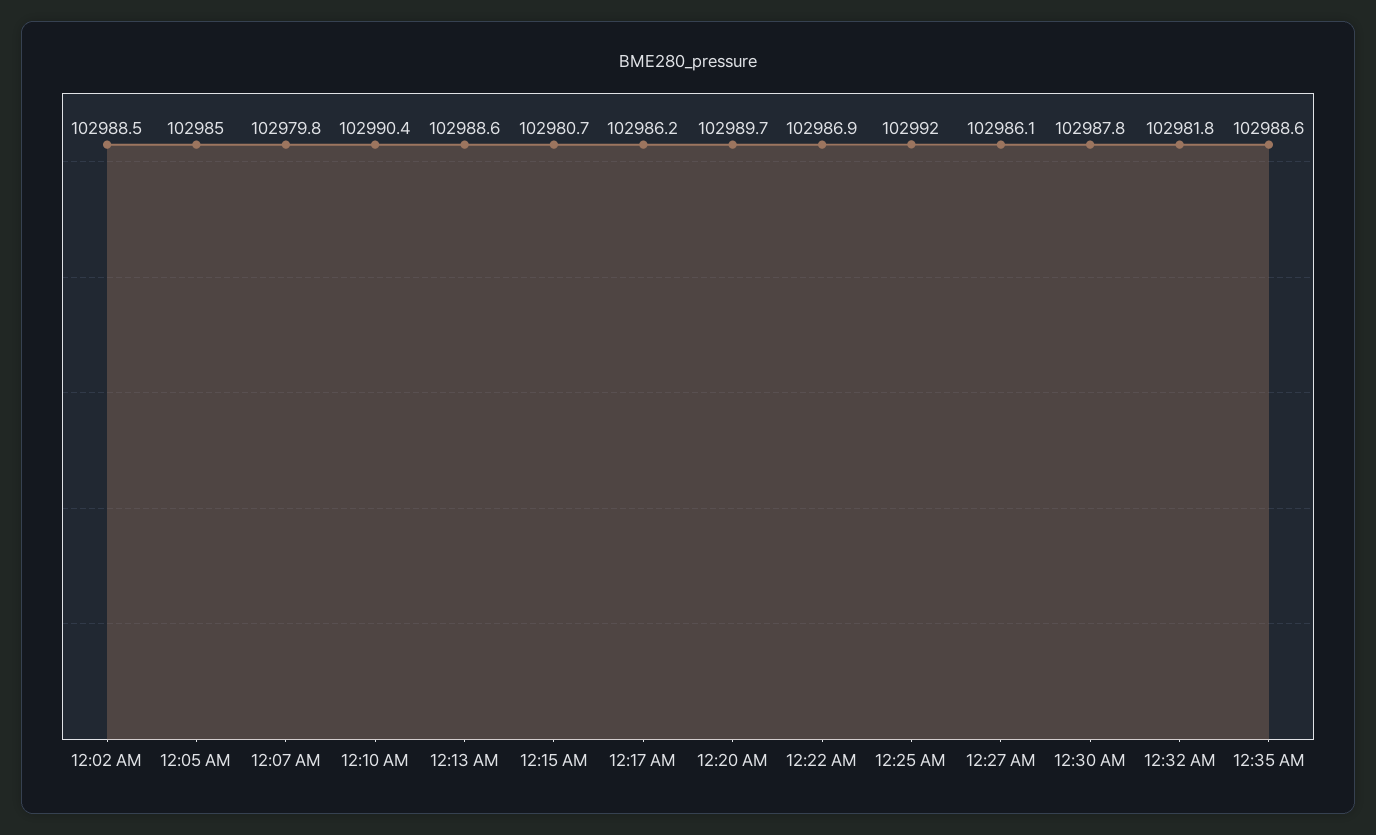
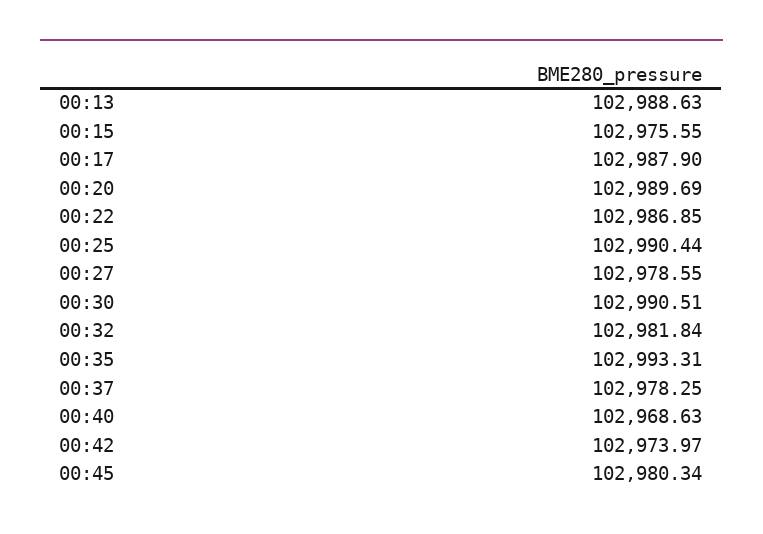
12:02 AM: 102988.5 -> none
12:05 AM: 102985 -> none
12:07 AM: 102979.8 -> none
12:10 AM: 102990.4 -> none
12:15 AM: 102980.7 -> 102975.55
12:17 AM: 102986.2 -> 102987.9
12:25 AM: 102992 -> 102990.44
12:27 AM: 102986.1 -> 102978.55
12:30 AM: 102987.8 -> 102990.51
12:35 AM: 102988.6 -> 102993.31
00:37: none -> 102978.25
00:40: none -> 102968.63
00:42: none -> 102973.97
00:45: none -> 102980.34

